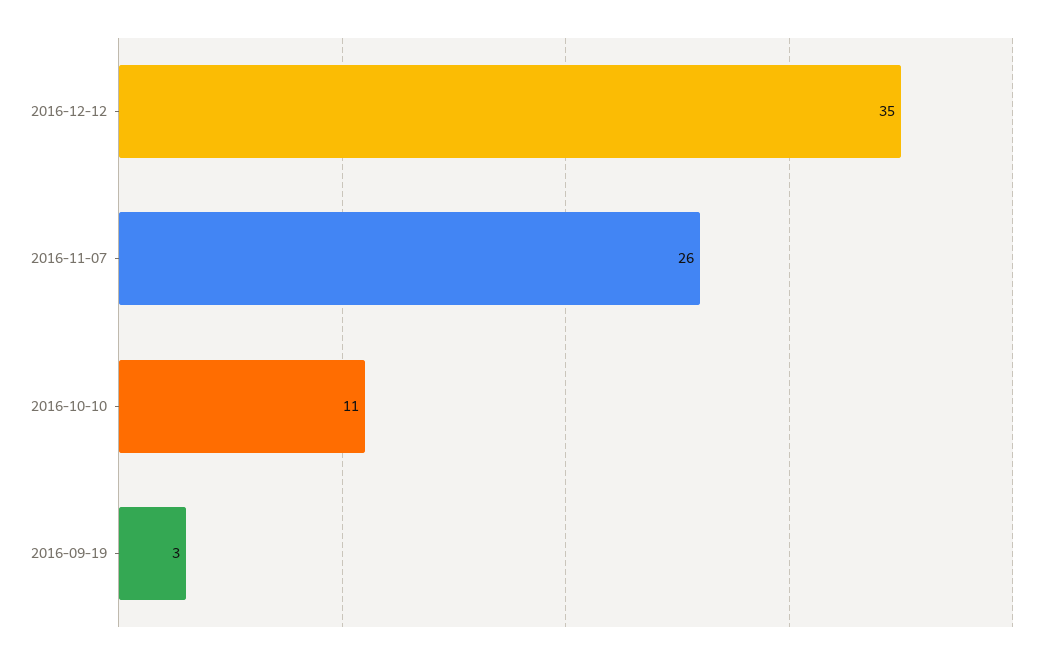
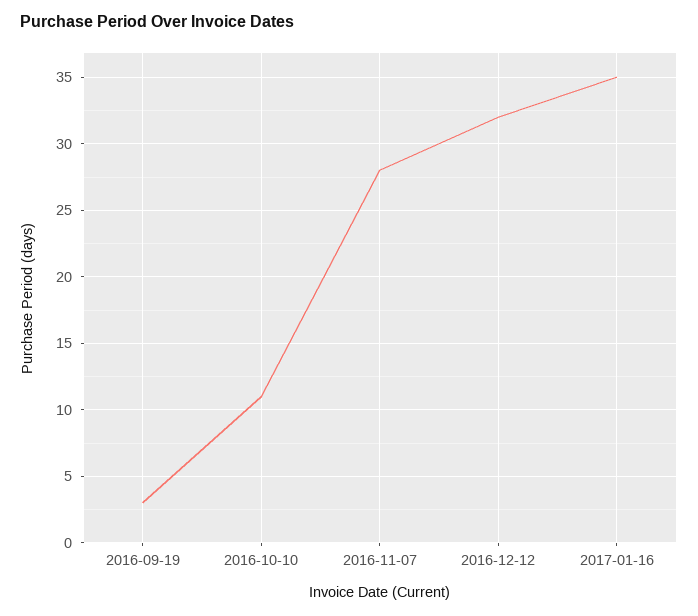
2016-12-12: 35 -> 32
2016-11-07: 26 -> 28
2017-01-16: none -> 35

